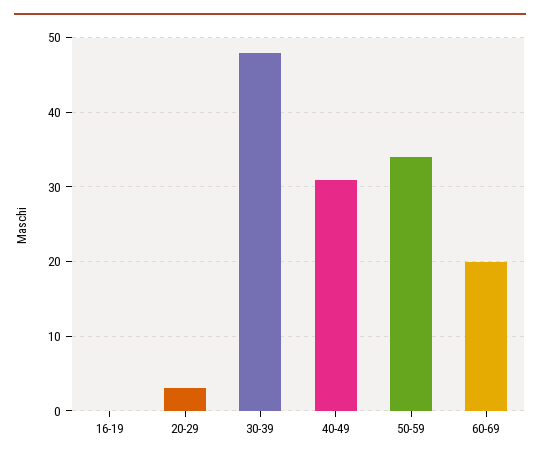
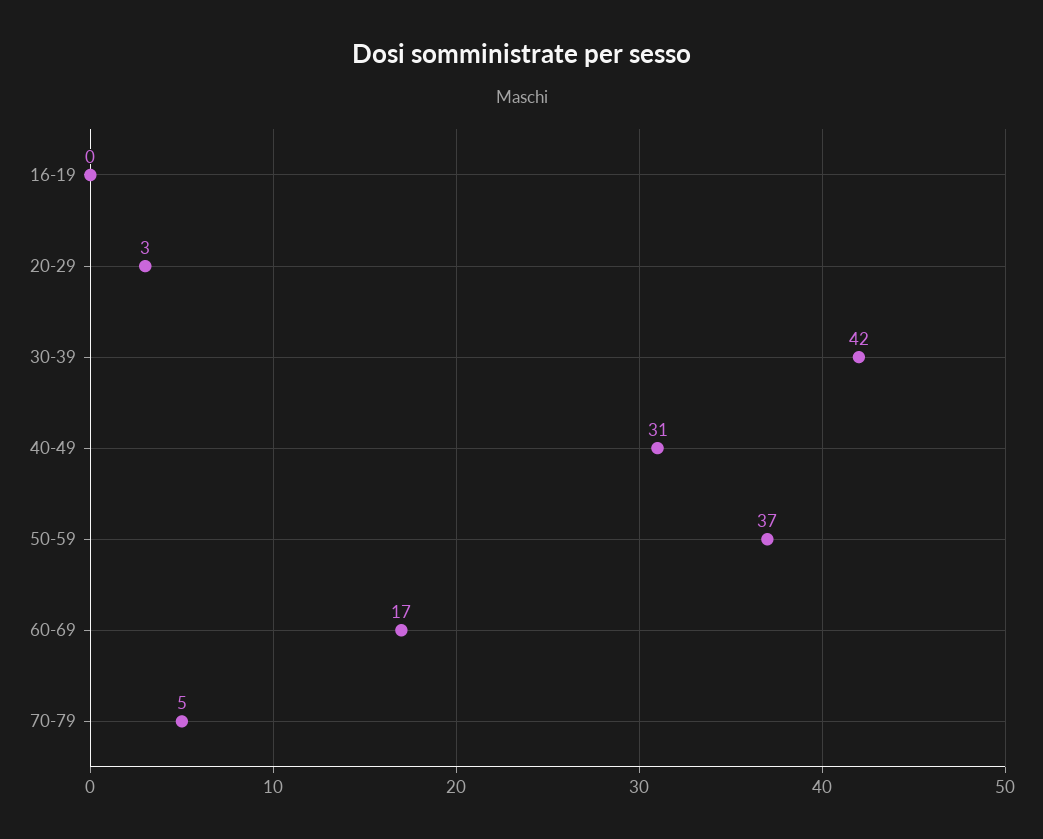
30-39: 48 -> 42
50-59: 34 -> 37
60-69: 20 -> 17
70-79: none -> 5

